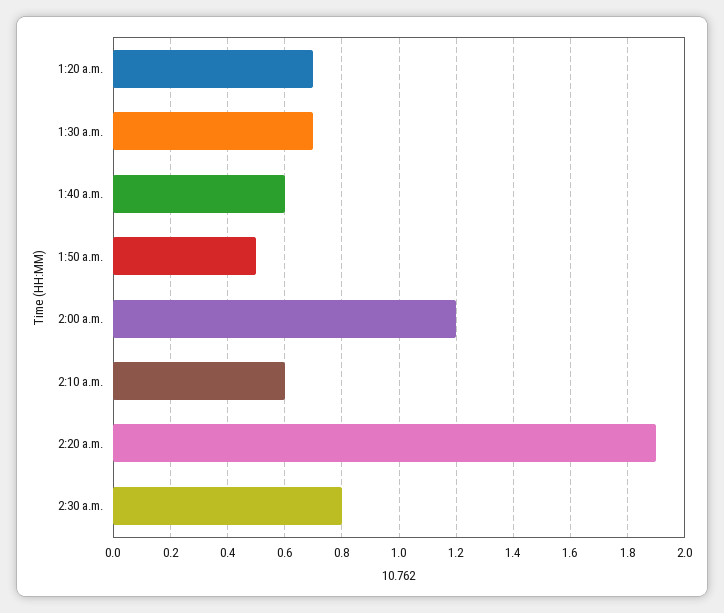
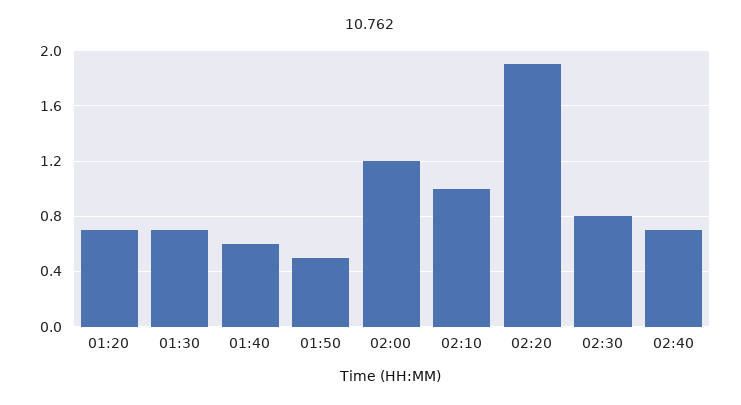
2:10 a.m.: 0.6 -> 1
02:40: none -> 0.7

